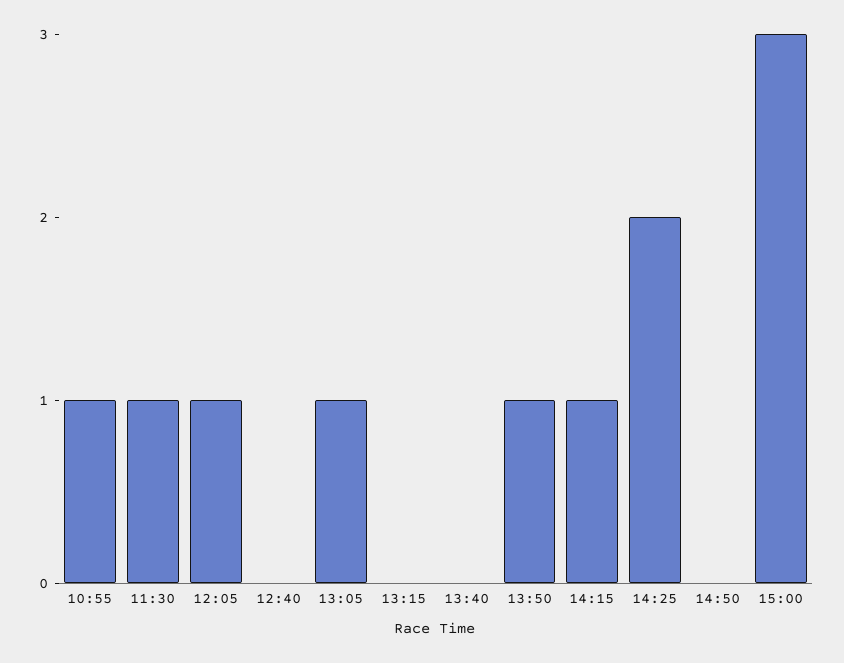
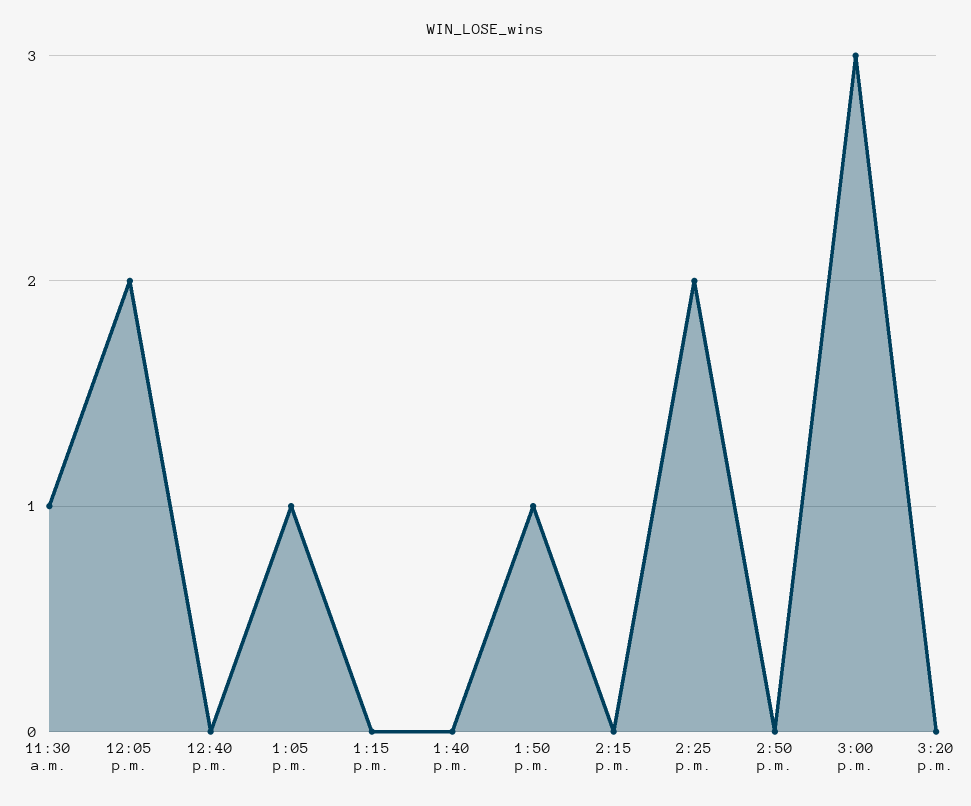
10:55: 1 -> none
12:05: 1 -> 2
14:15: 1 -> 0
3:20 p.m.: none -> 0

